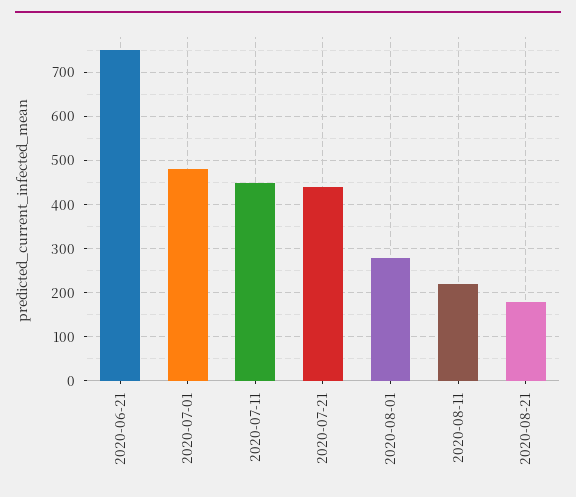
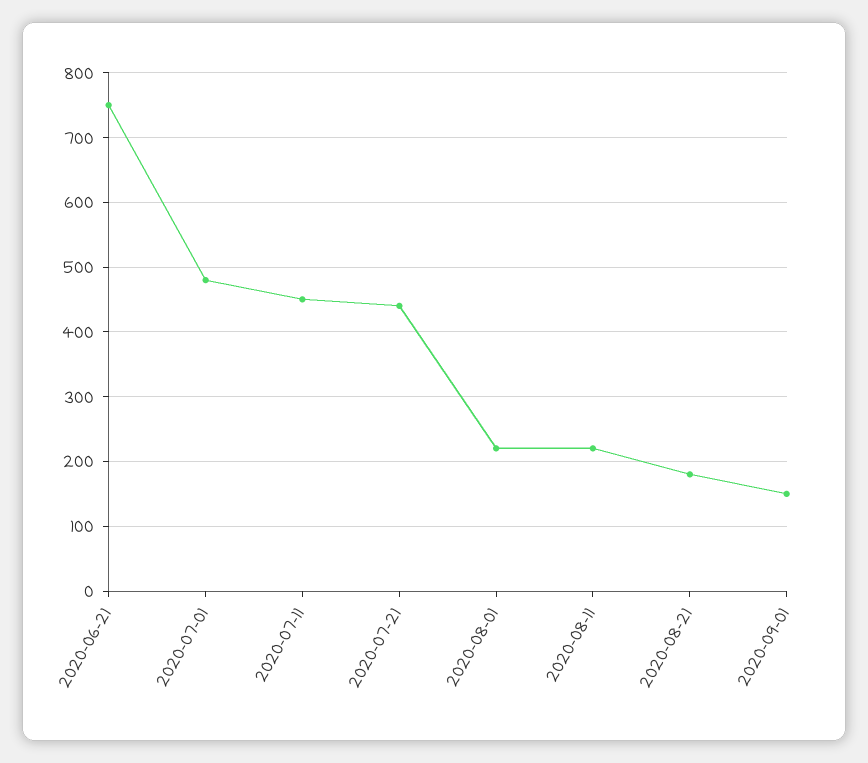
2020-08-01: 280 -> 220
2020-09-01: none -> 150

